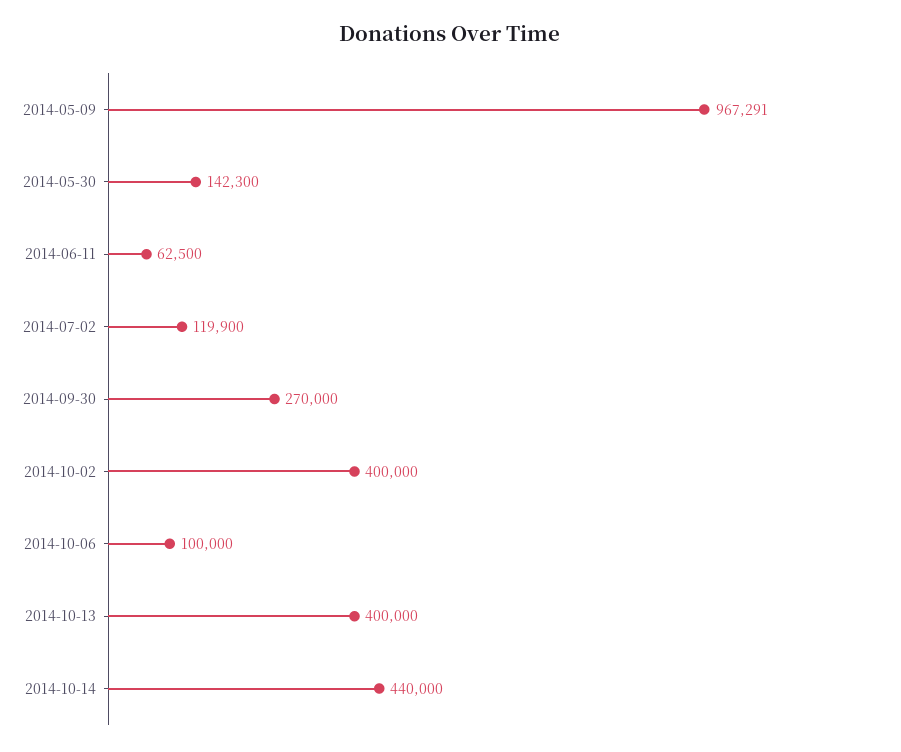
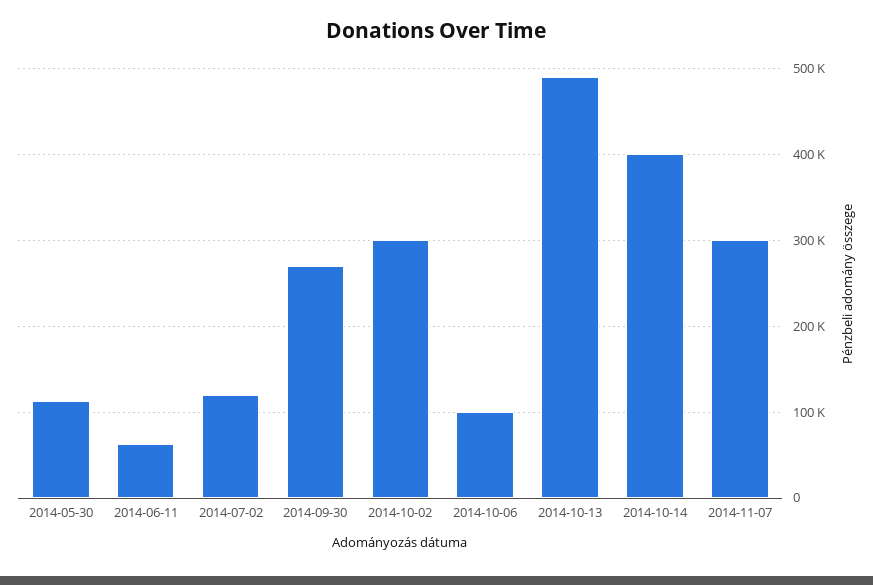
2014-05-09: 967291 -> none
2014-05-30: 142300 -> 110000
2014-10-02: 400000 -> 300000
2014-10-13: 400000 -> 490000
2014-10-14: 440000 -> 400000
2014-11-07: none -> 300000

